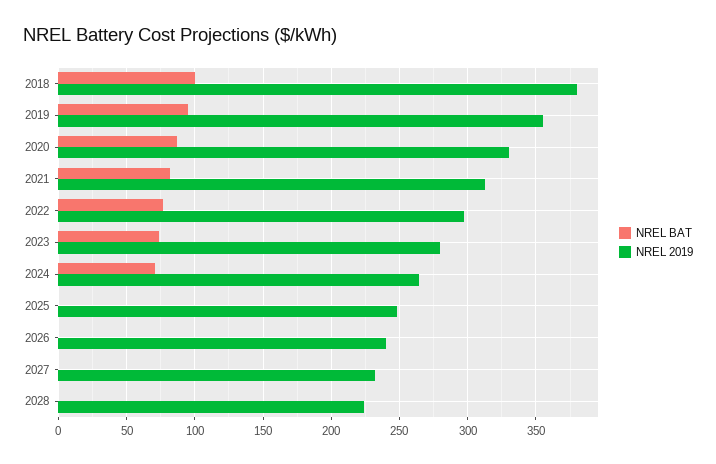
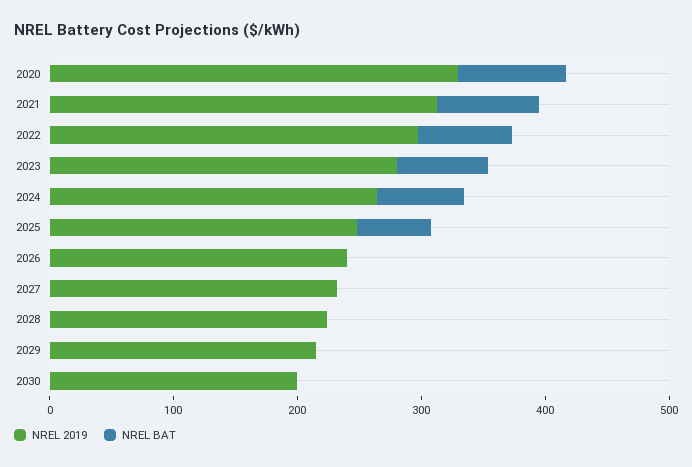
NREL BAT, 2018: 100 -> none
NREL 2019, 2018: 380 -> none
NREL BAT, 2019: 95 -> none
NREL 2019, 2019: 355 -> none
NREL BAT, 2025: 0 -> 60
NREL 2019, 2029: none -> 220
NREL BAT, 2029: none -> 0
NREL 2019, 2030: none -> 200
NREL BAT, 2030: none -> 0

